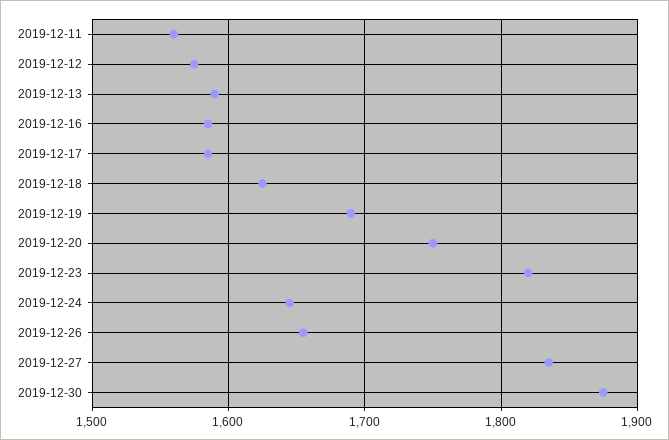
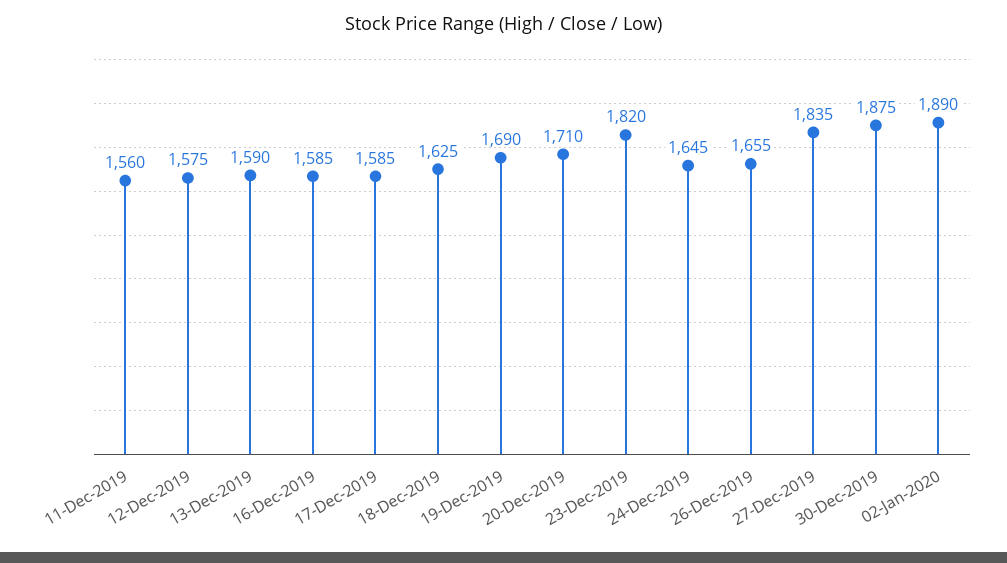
2019-12-20: 1750 -> 1710
02-Jan-2020: none -> 1890

